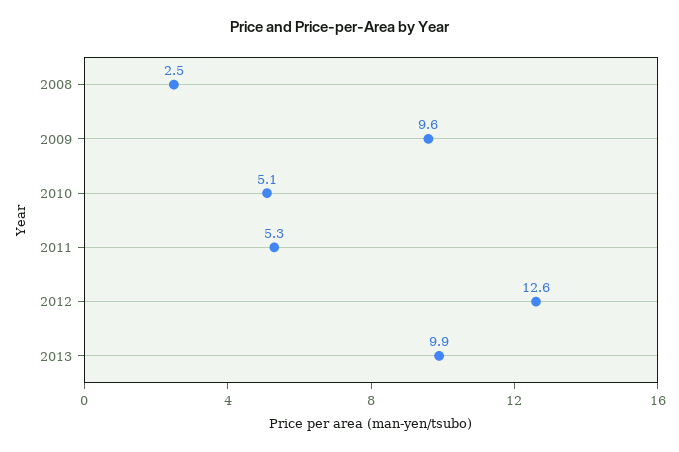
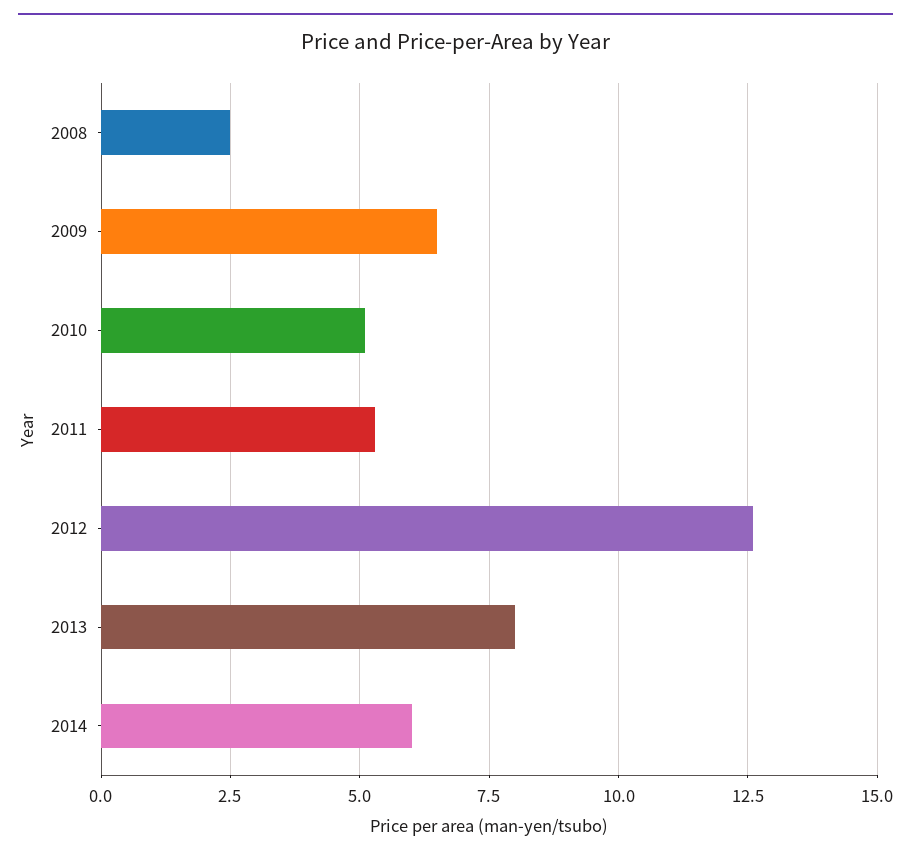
2009: 9.6 -> 6.5
2013: 9.9 -> 8
2014: none -> 6

